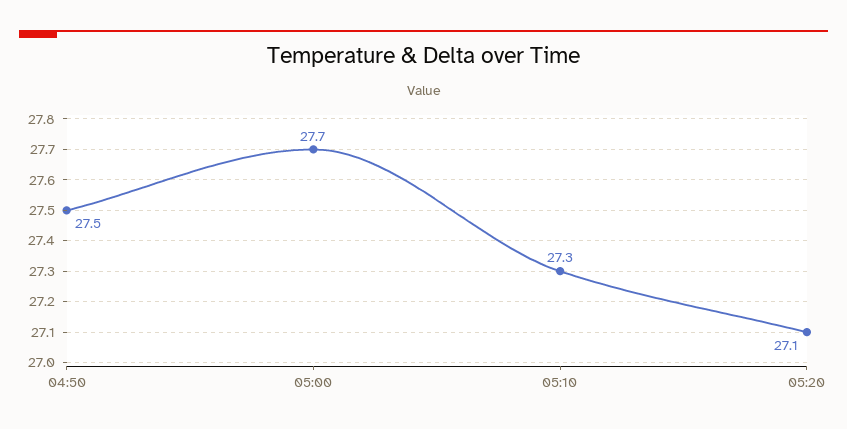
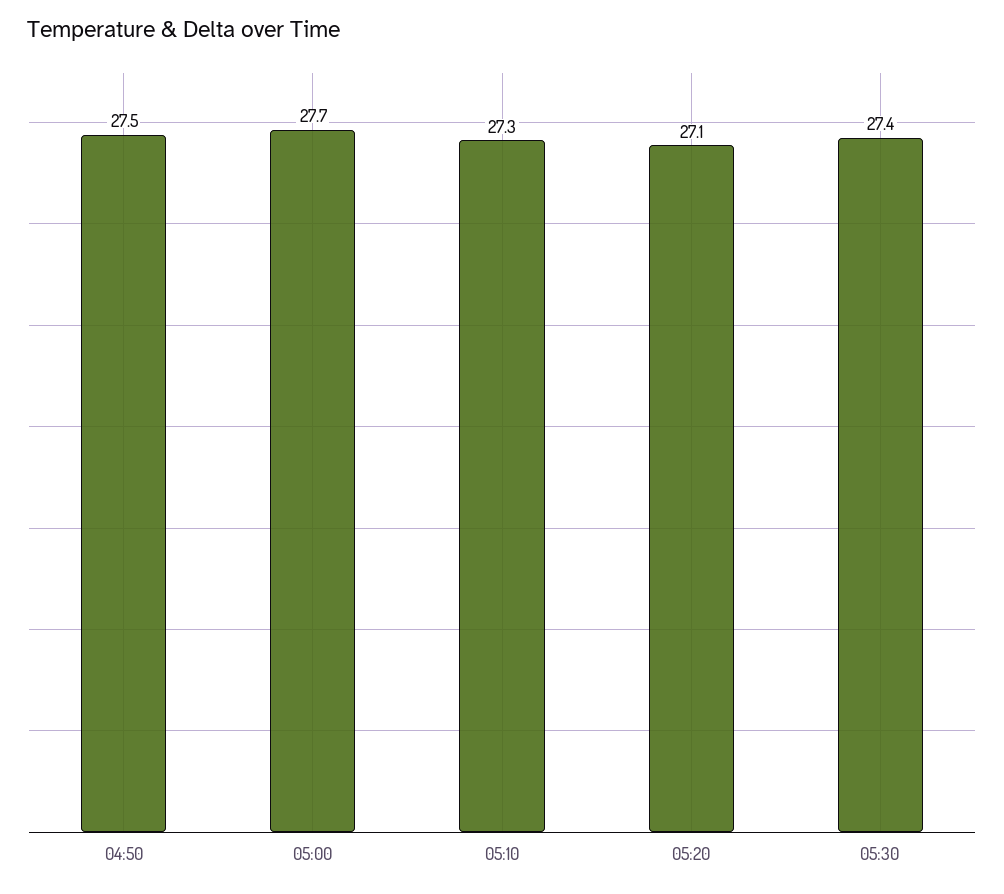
05:30: none -> 27.4

